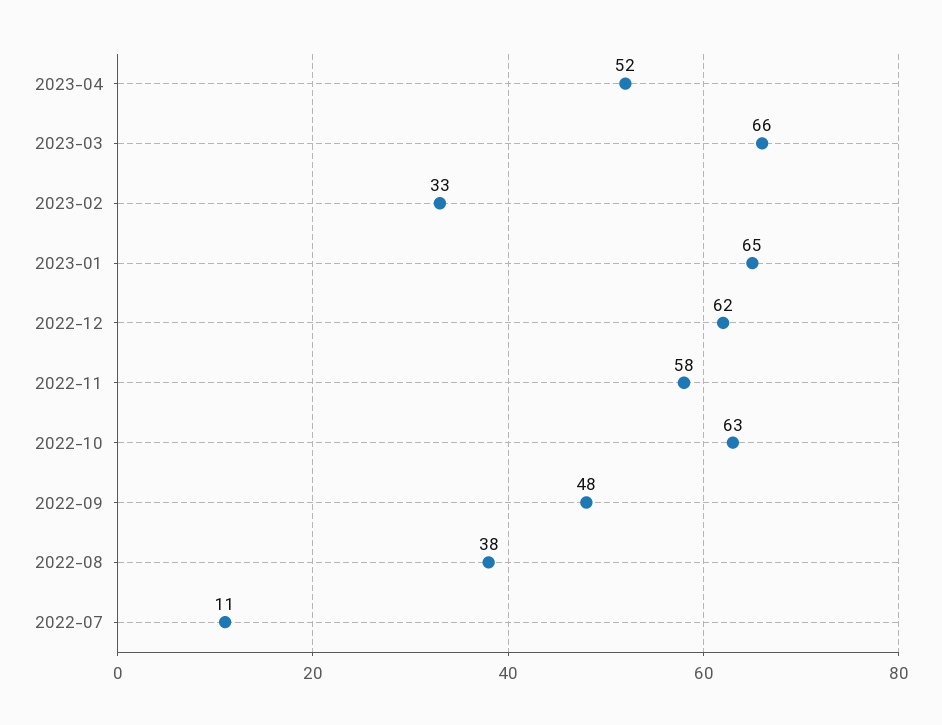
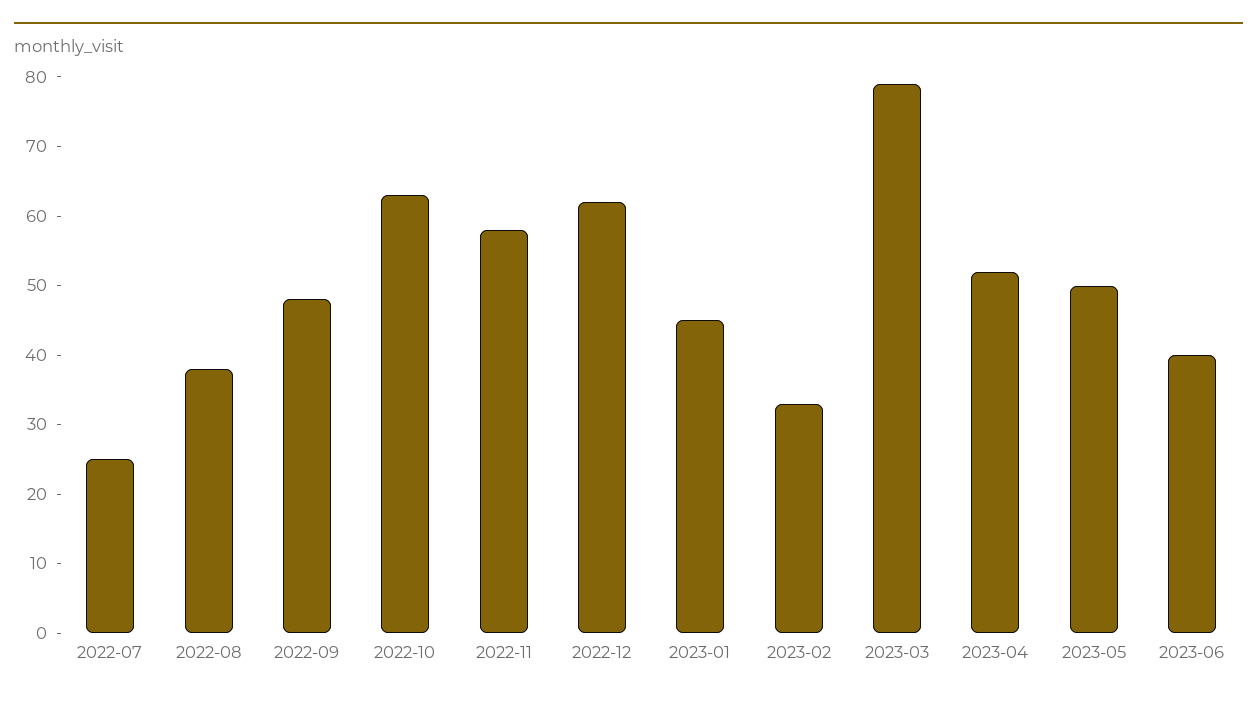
2023-03: 66 -> 80
2023-01: 65 -> 45
2022-07: 11 -> 25
2023-05: none -> 50
2023-06: none -> 40

